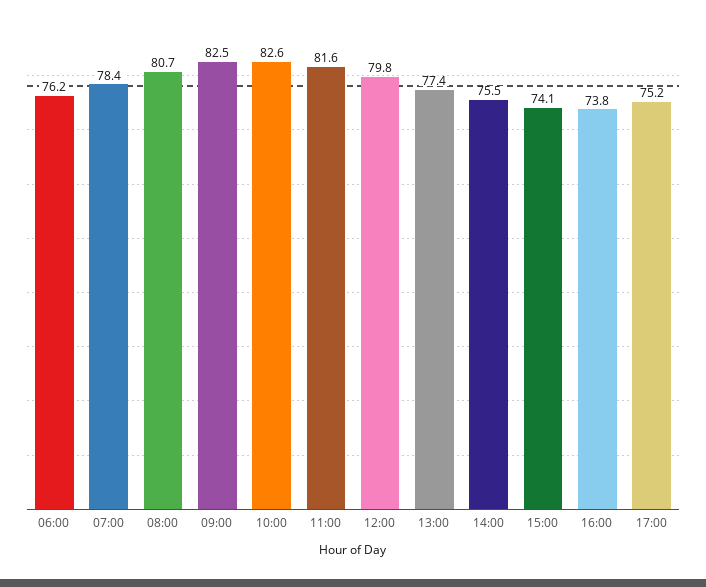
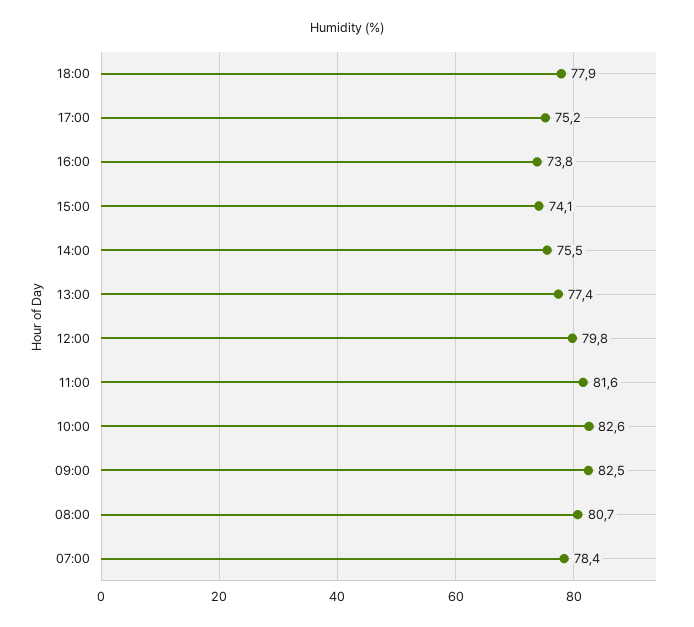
06:00: 76.2 -> none
18:00: none -> 77.9

